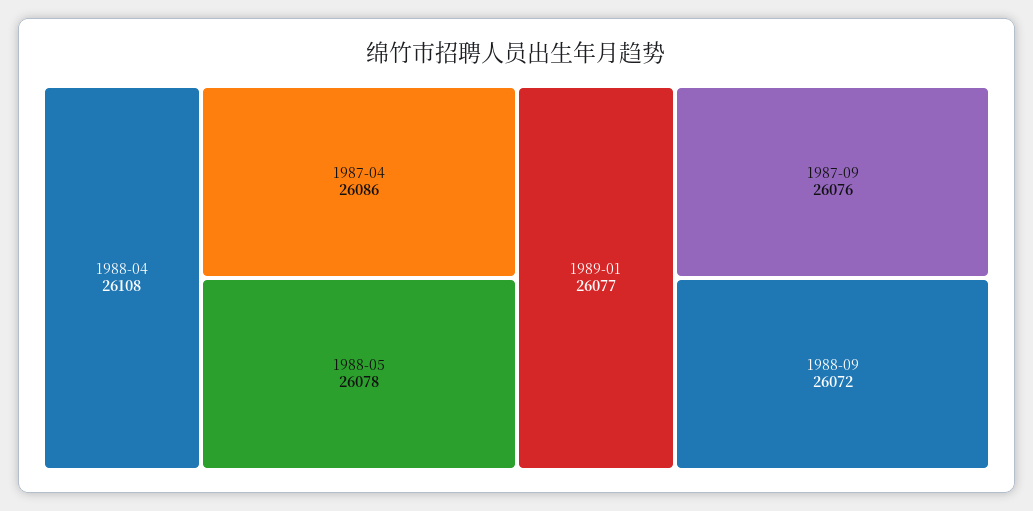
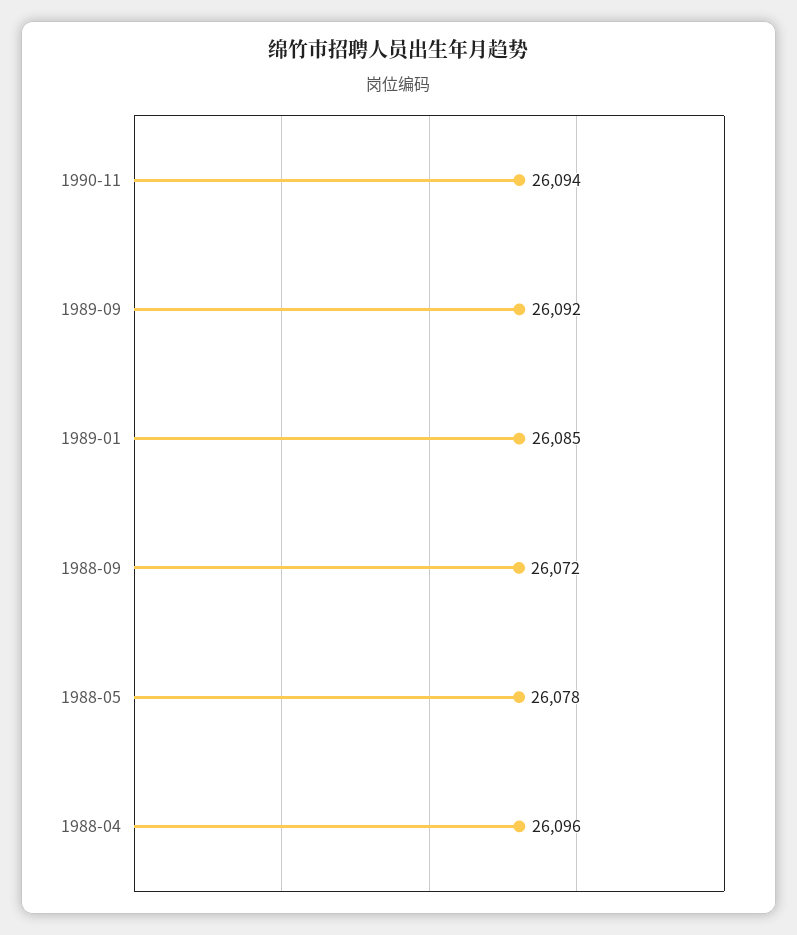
1988-04: 26108 -> 26096
1987-04: 26086 -> none
1989-01: 26077 -> 26085
1987-09: 26076 -> none
1990-11: none -> 26094
1989-09: none -> 26092

